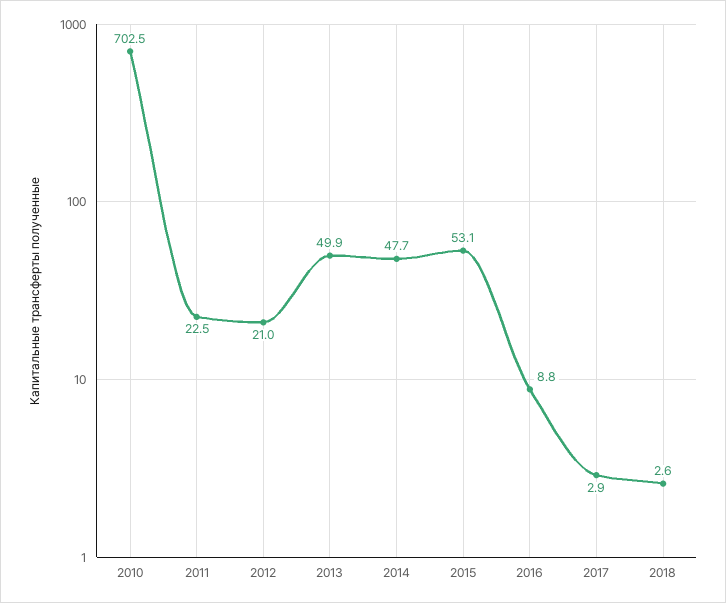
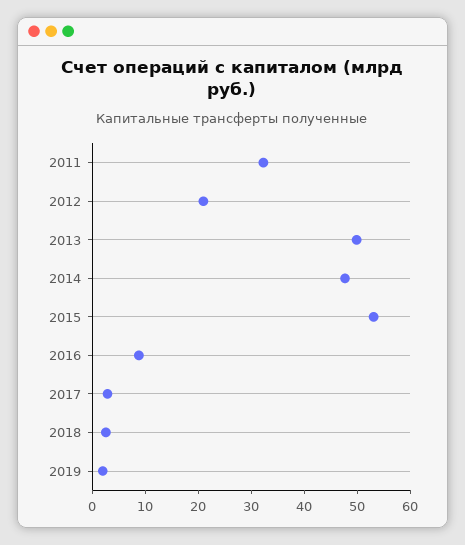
2010: 702.5 -> none
2011: 22.5 -> 32
2019: none -> 2

